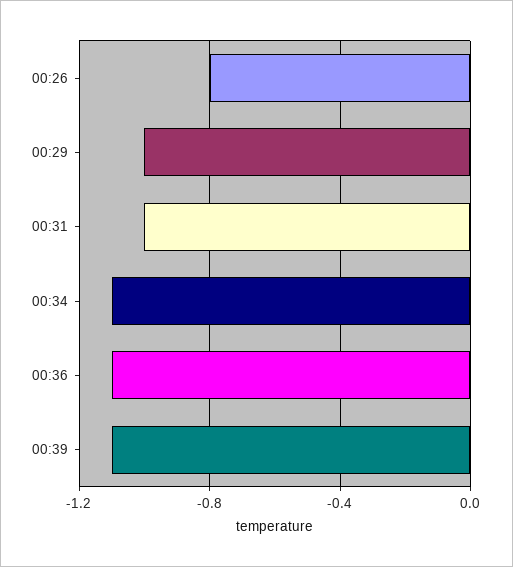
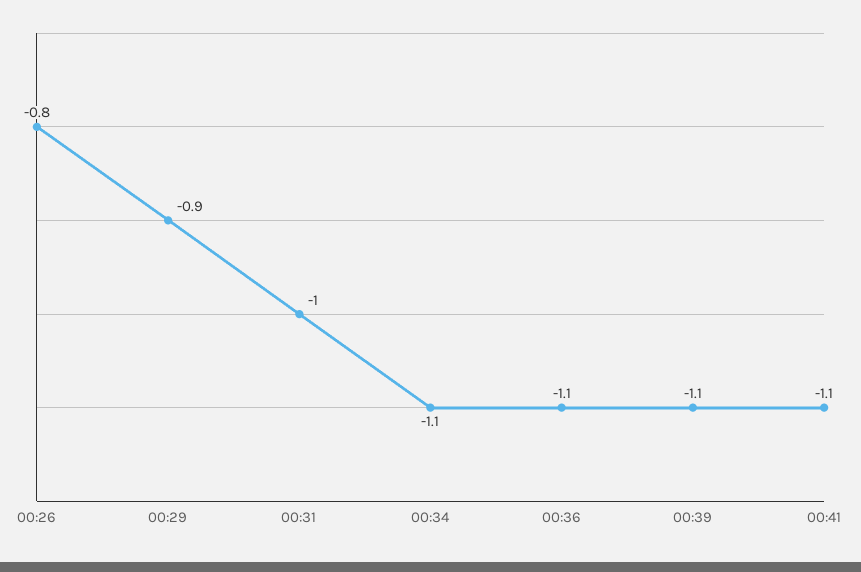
00:29: -1 -> -0.9
00:41: none -> -1.1

